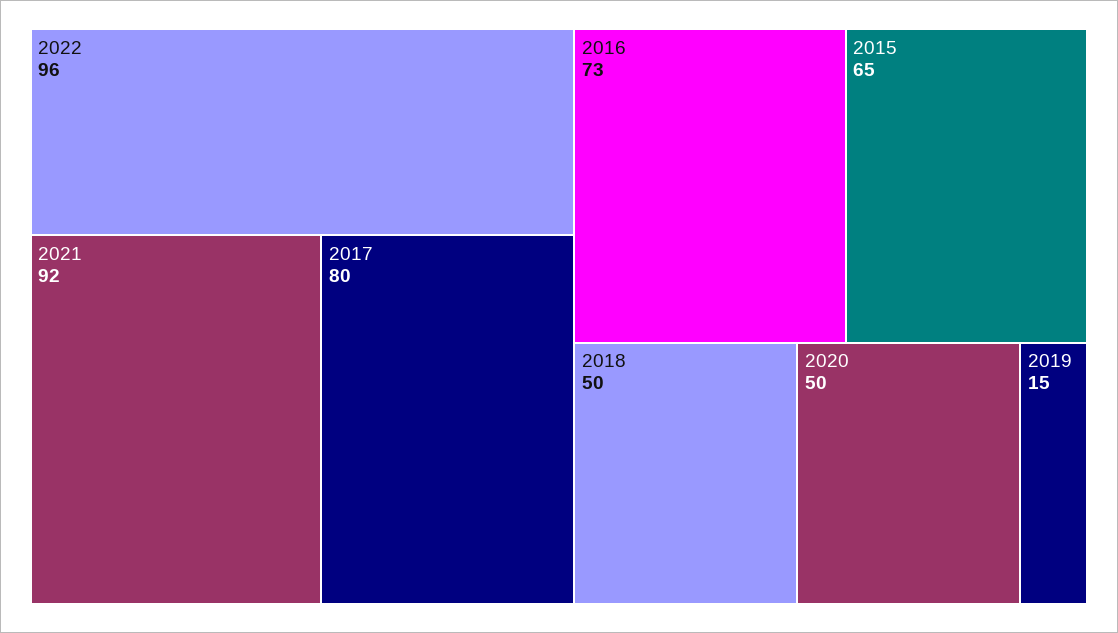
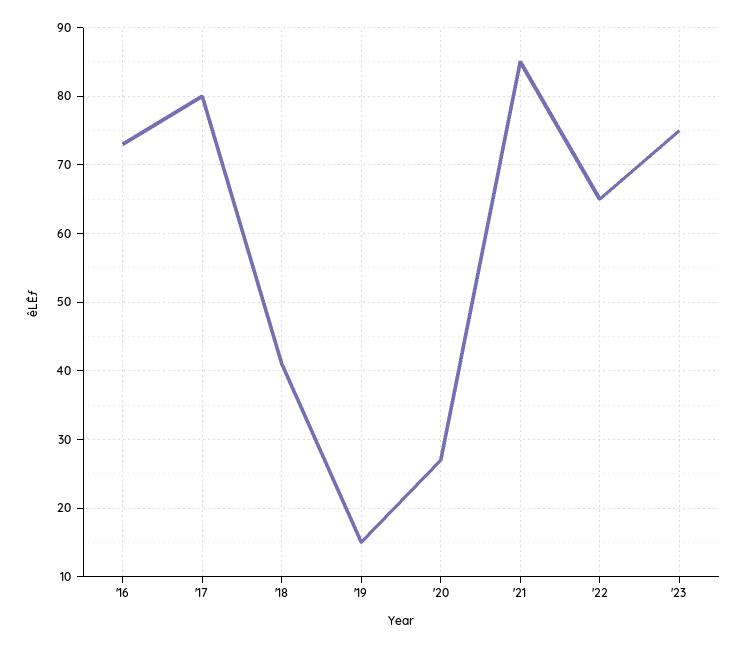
2022: 96 -> 65
2021: 92 -> 85
2015: 65 -> none
2018: 50 -> 41
2020: 50 -> 27
'23: none -> 75

